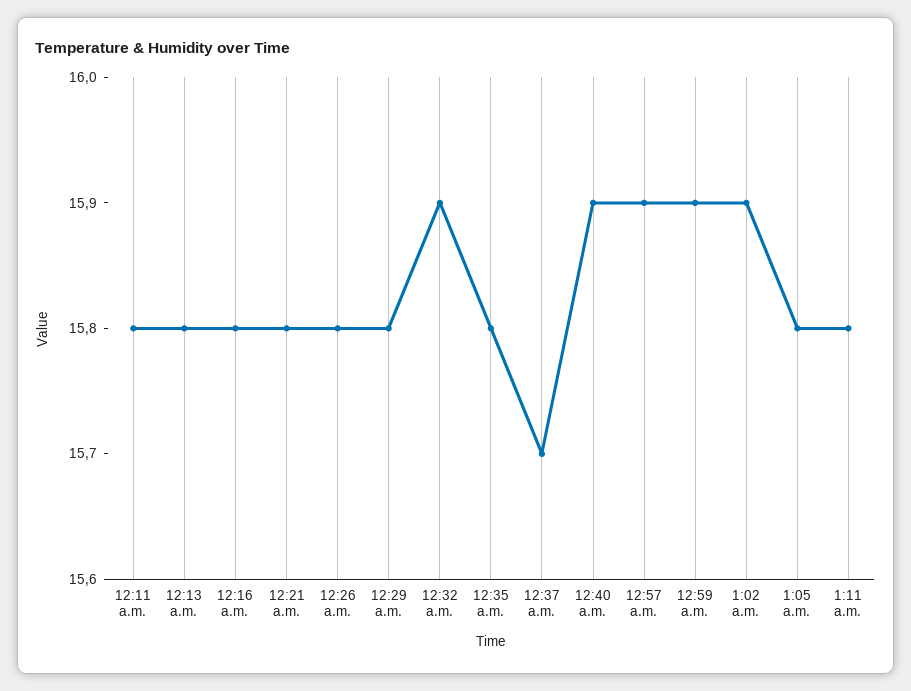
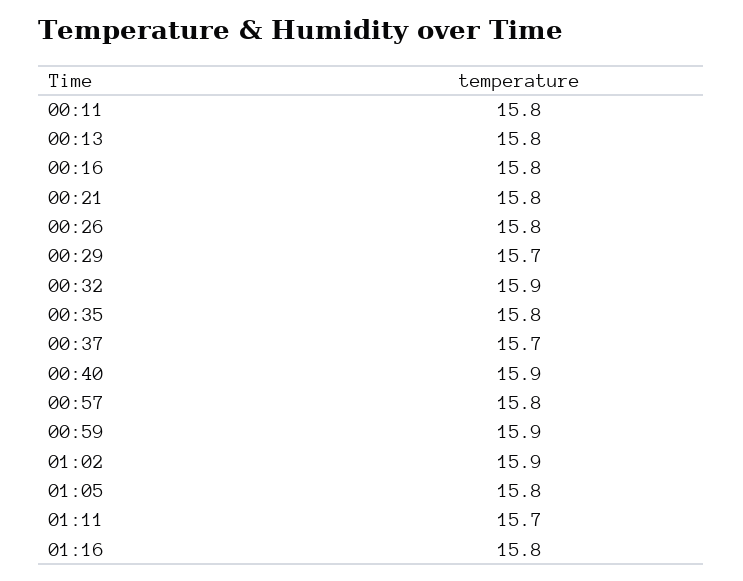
12:29 a.m.: 15.8 -> 15.7
12:57 a.m.: 15.9 -> 15.8
1:11 a.m.: 15.8 -> 15.7
01:16: none -> 15.8

